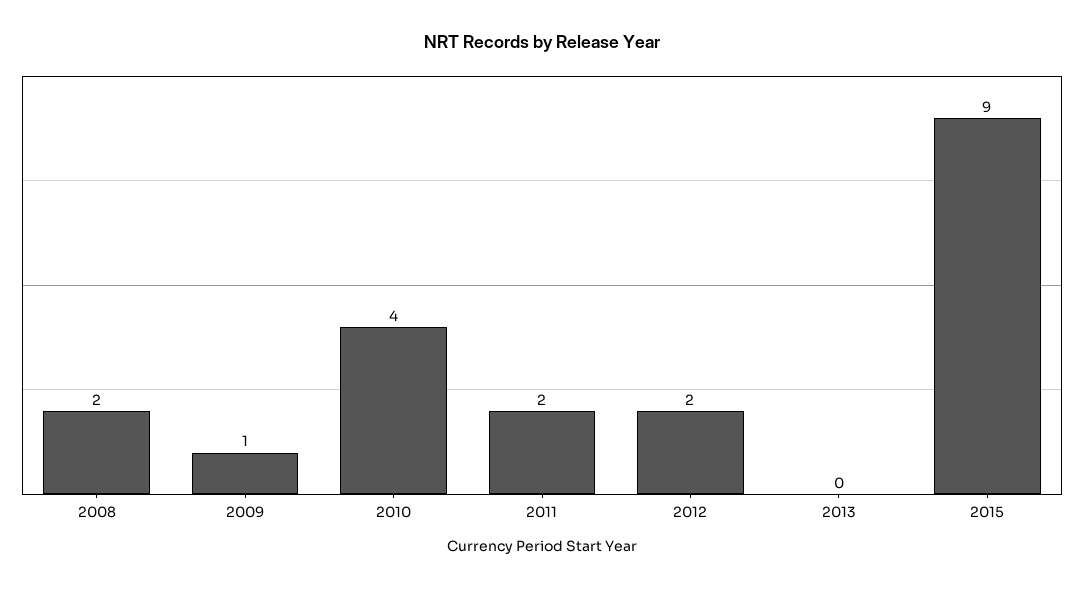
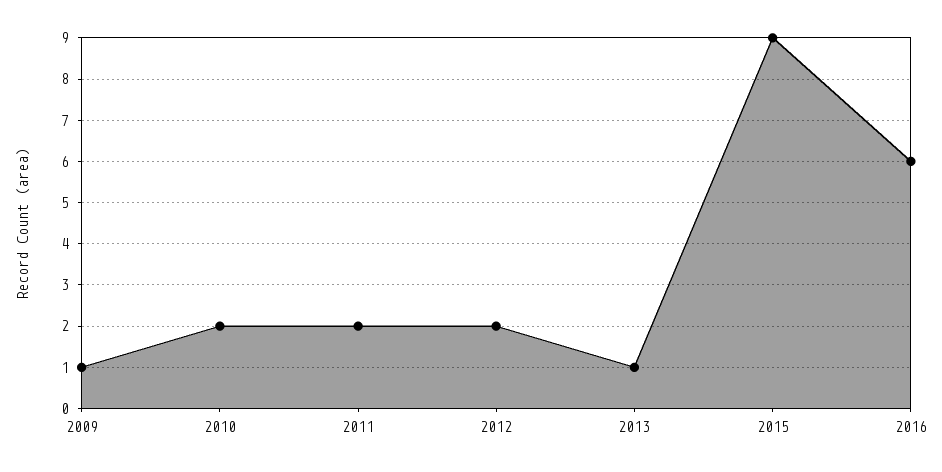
2008: 2 -> none
2010: 4 -> 2
2013: 0 -> 1
2016: none -> 6

